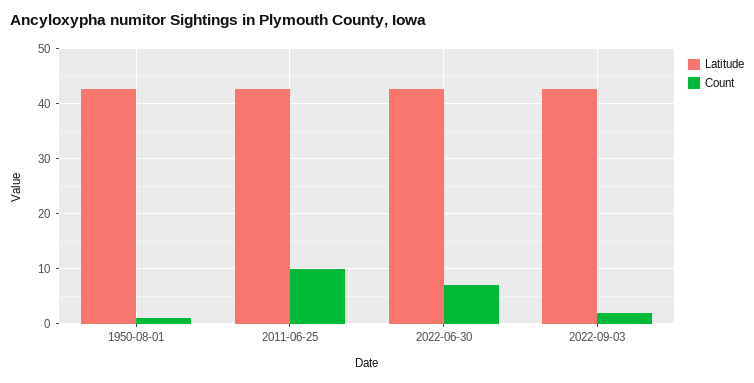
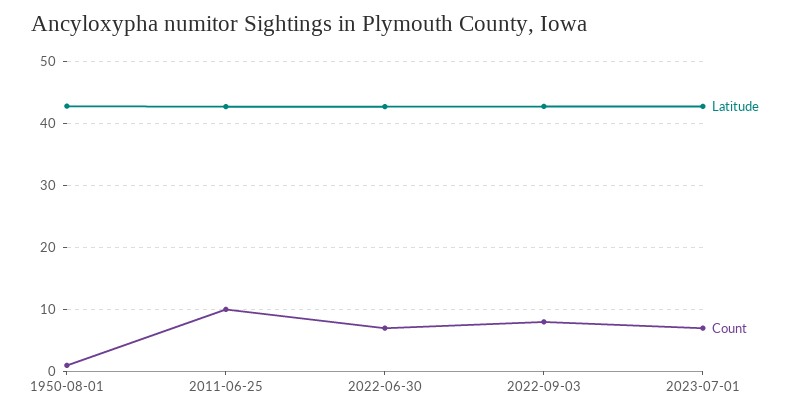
Count, 2022-09-03: 2 -> 8
Latitude, 2023-07-01: none -> 43
Count, 2023-07-01: none -> 7

